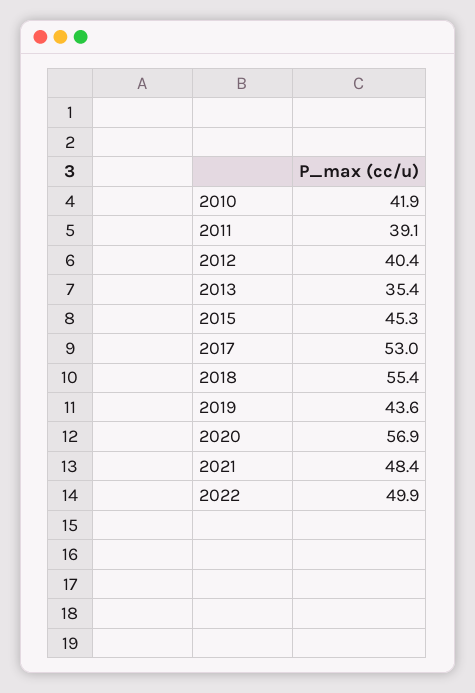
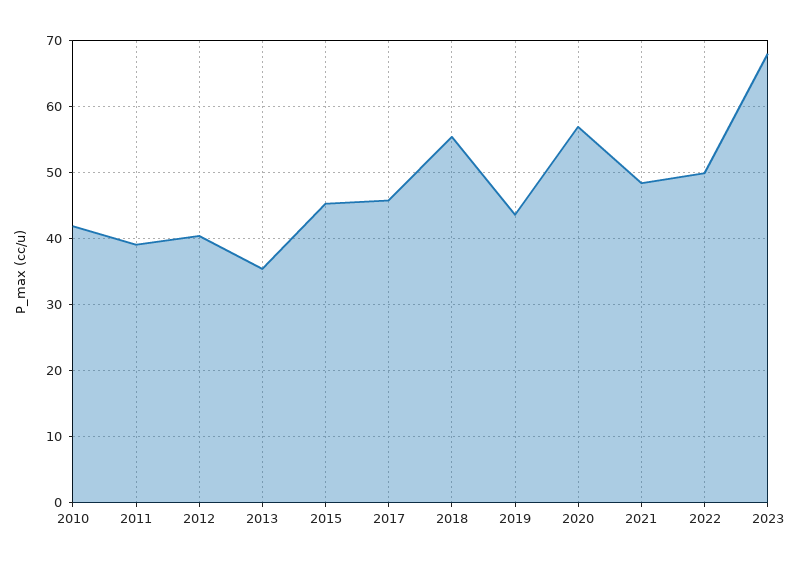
2017: 53 -> 46
2023: none -> 68

